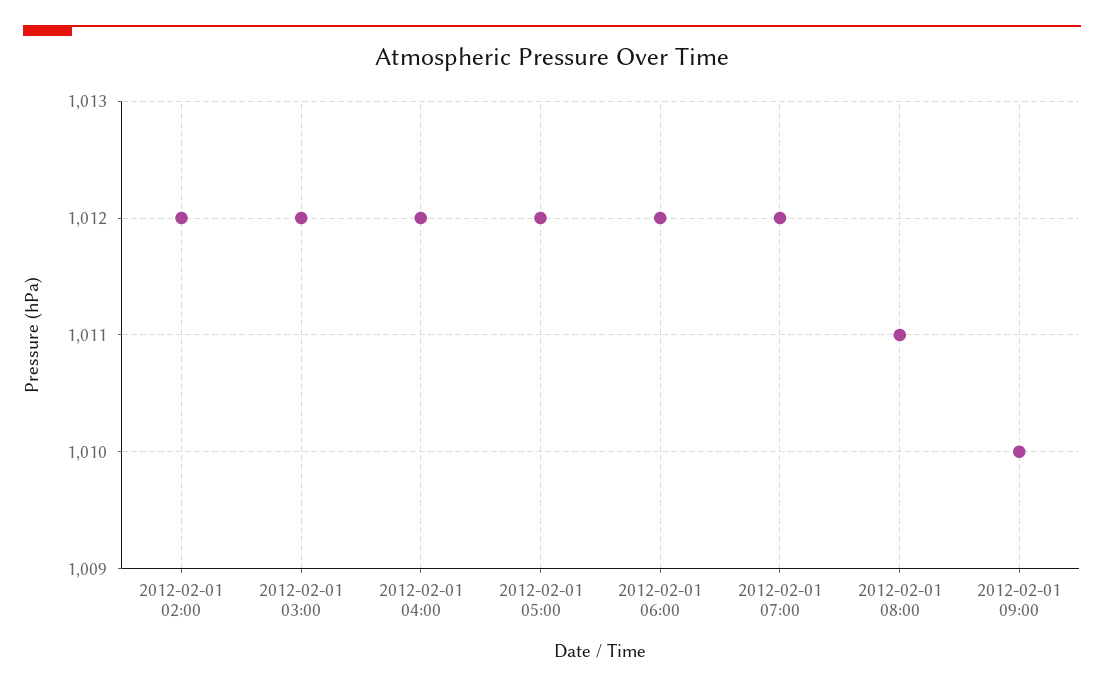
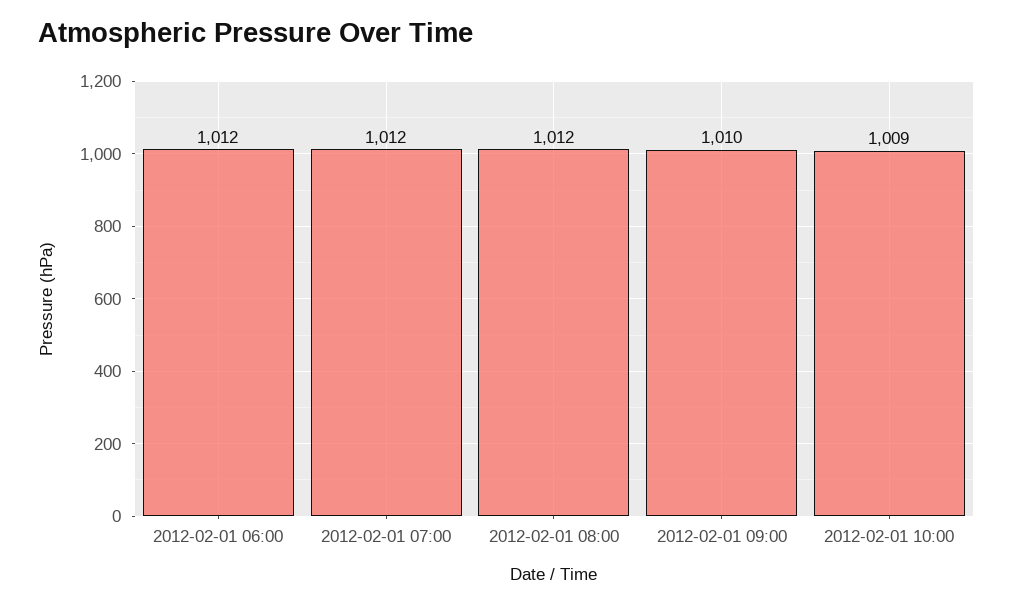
2012-02-01 02:00: 1012 -> none
2012-02-01 03:00: 1012 -> none
2012-02-01 04:00: 1012 -> none
2012-02-01 05:00: 1012 -> none
2012-02-01 08:00: 1011 -> 1012
2012-02-01 10:00: none -> 1009

